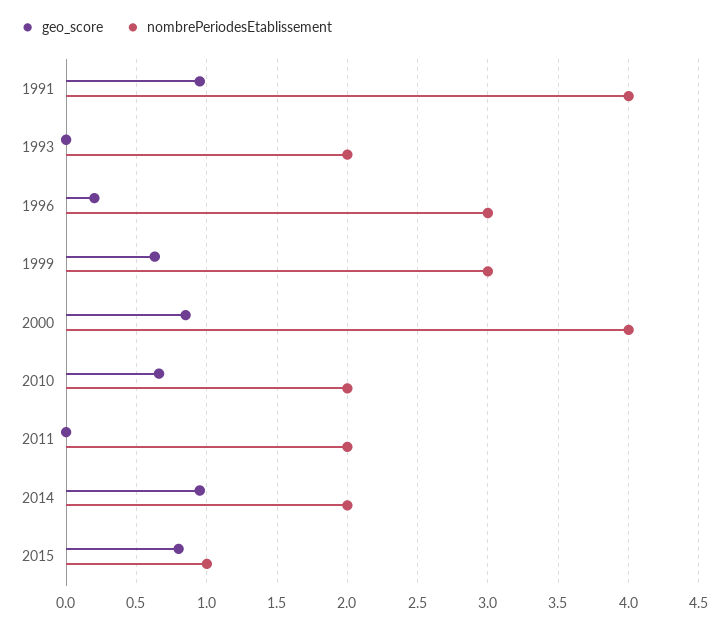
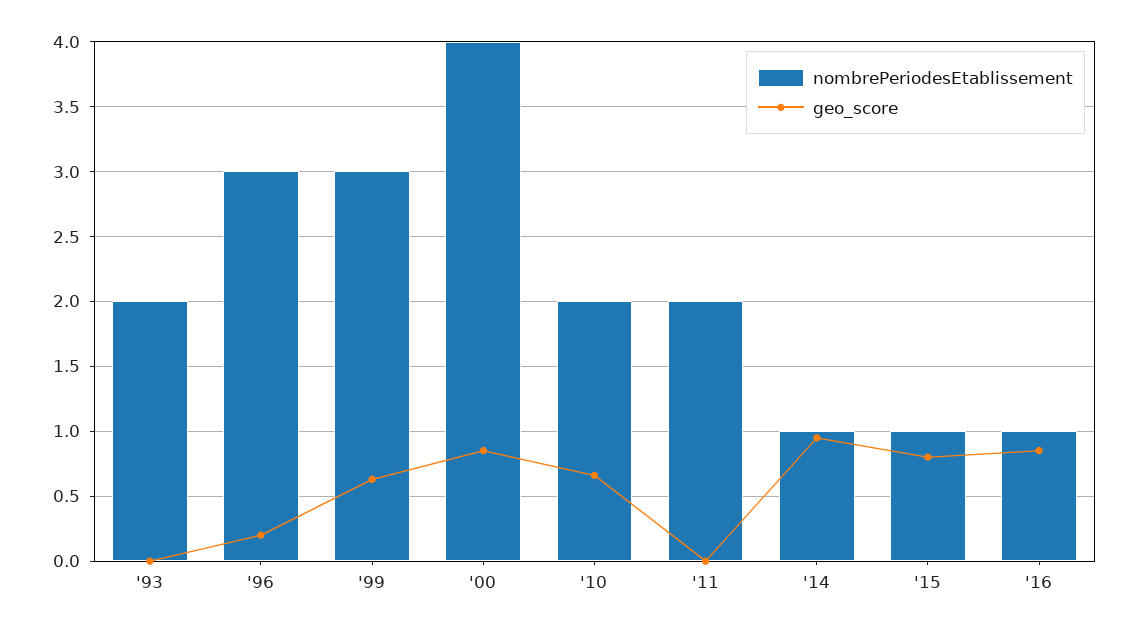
geo_score, 1991: 0.95 -> none
nombrePeriodesEtablissement, 1991: 4 -> none
nombrePeriodesEtablissement, 2014: 2 -> 1
nombrePeriodesEtablissement, '16: none -> 1
geo_score, '16: none -> 0.85

